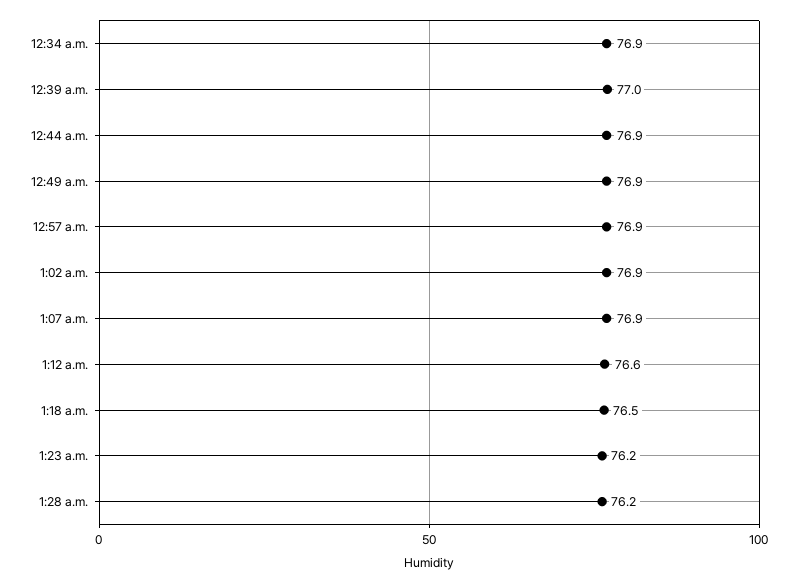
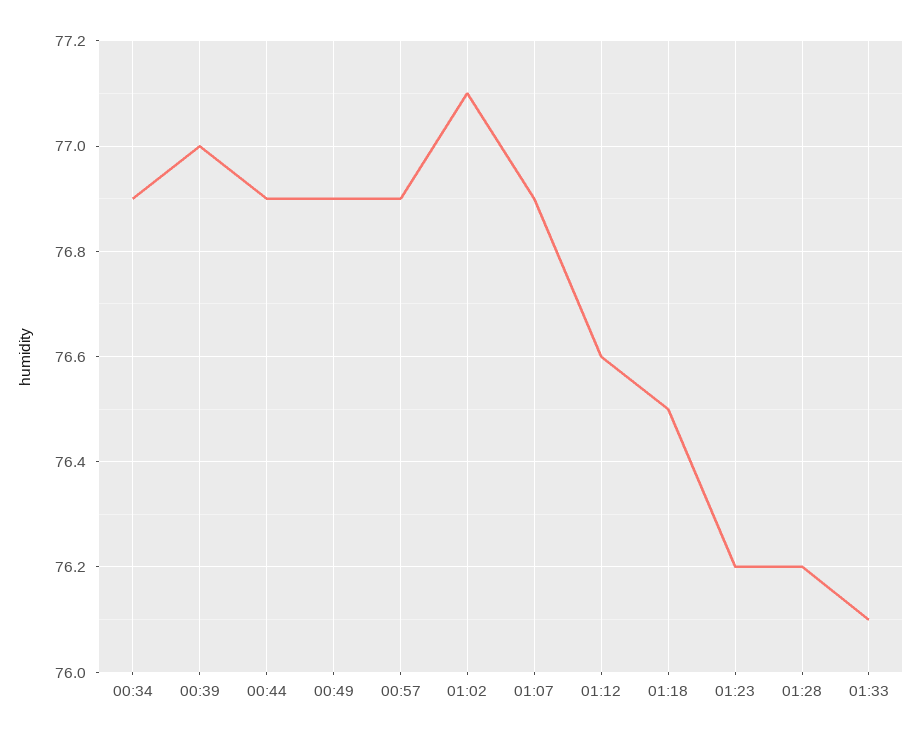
1:02 a.m.: 76.9 -> 77.1
01:33: none -> 76.1

